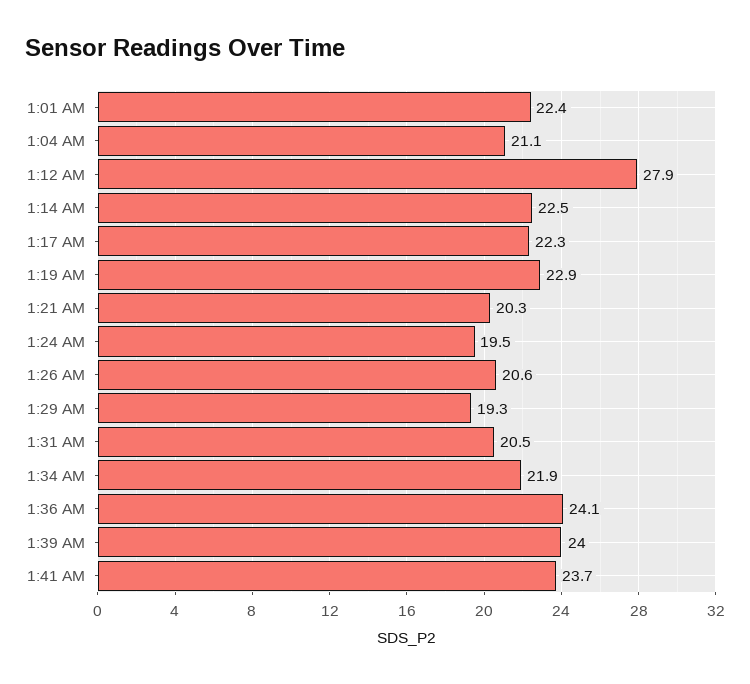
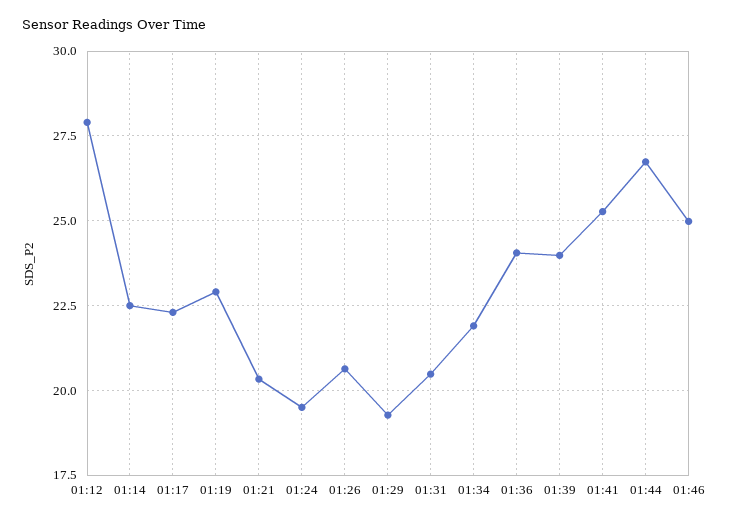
1:01 AM: 22.4 -> none
1:04 AM: 21.1 -> none
1:41 AM: 23.7 -> 25.25
01:44: none -> 26.75
01:46: none -> 25

